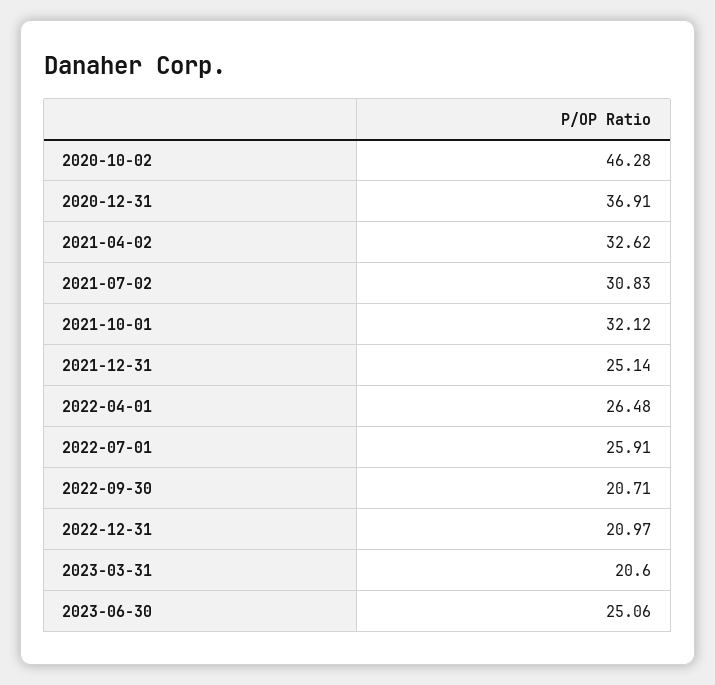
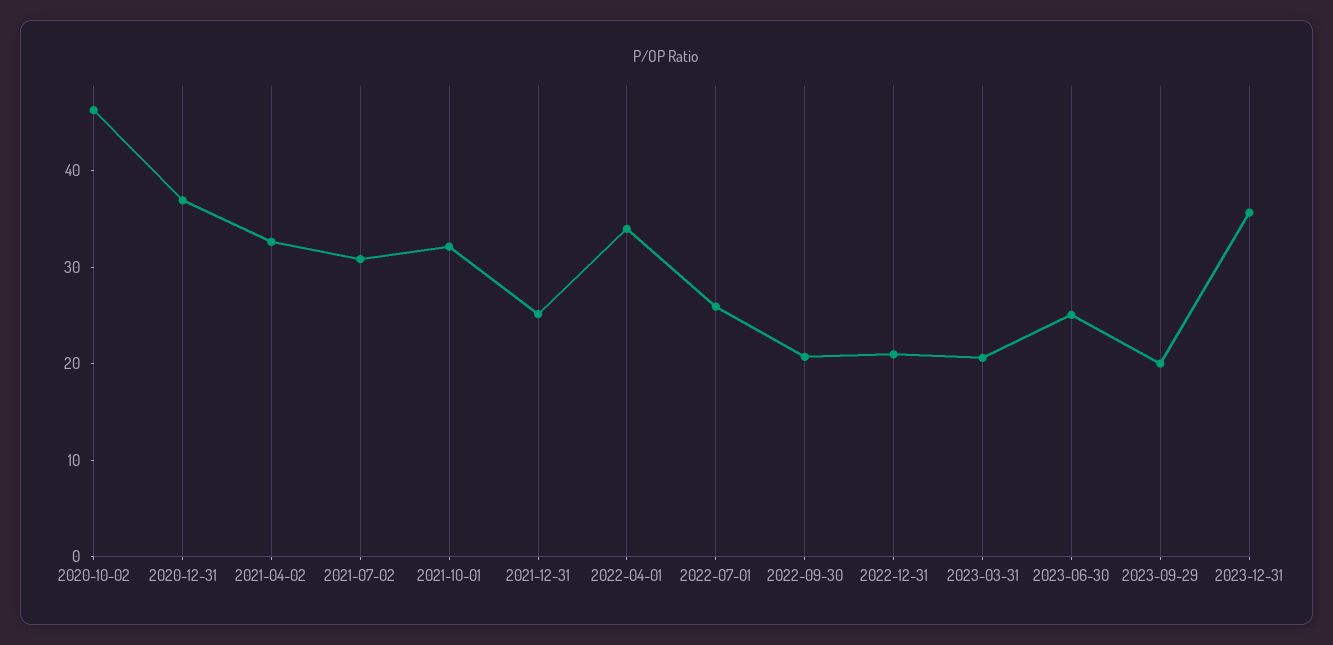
2022-04-01: 26.48 -> 34
2023-09-29: none -> 20
2023-12-31: none -> 36

